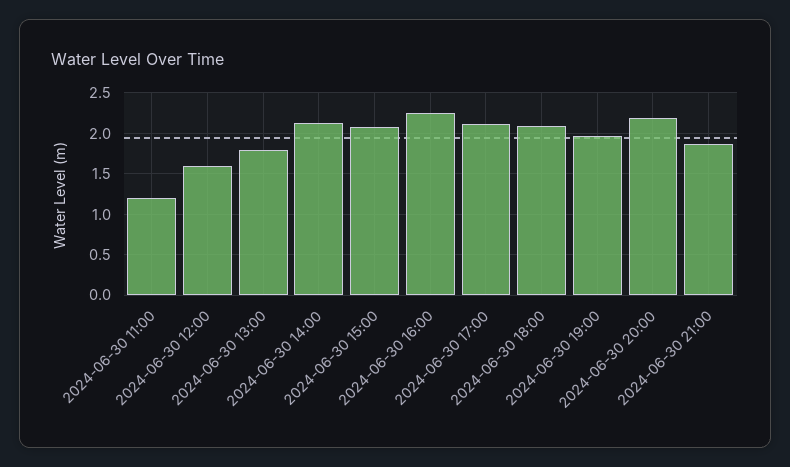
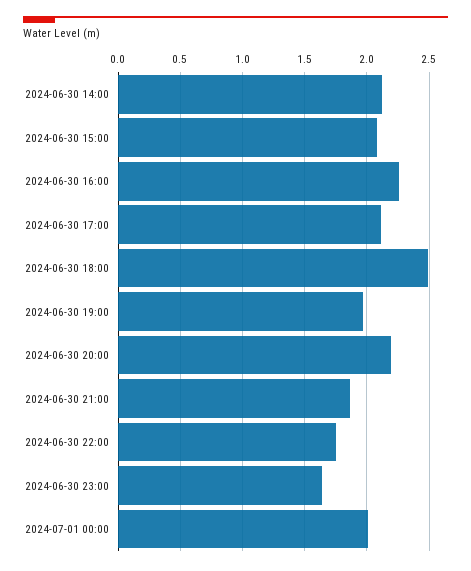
2024-06-30 11:00: 1.2 -> none
2024-06-30 12:00: 1.6 -> none
2024-06-30 13:00: 1.8 -> none
2024-06-30 18:00: 2.1 -> 2.5
2024-06-30 22:00: none -> 1.75
2024-06-30 23:00: none -> 1.65
2024-07-01 00:00: none -> 2

